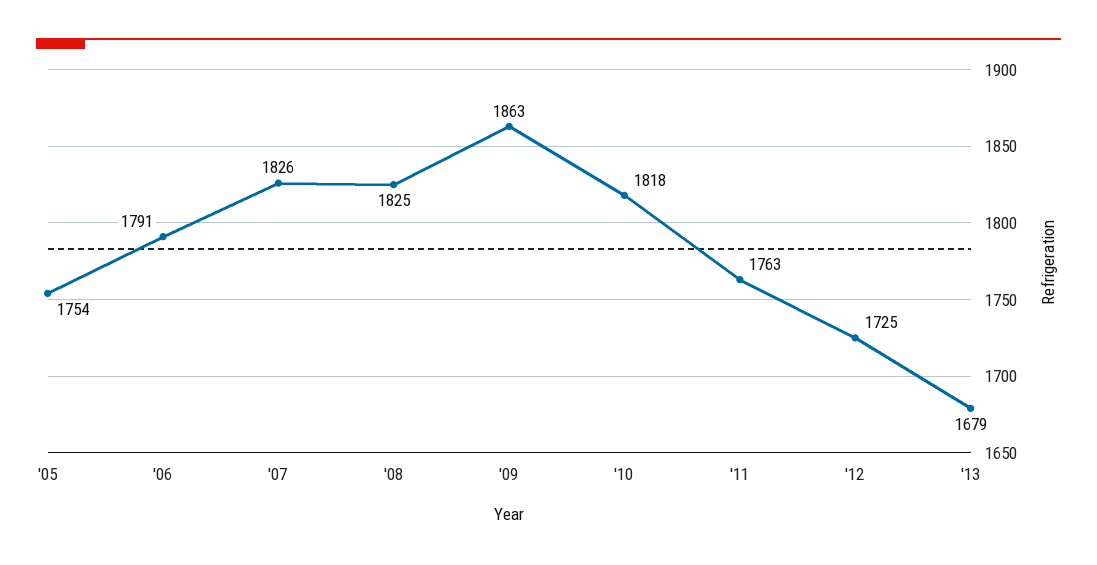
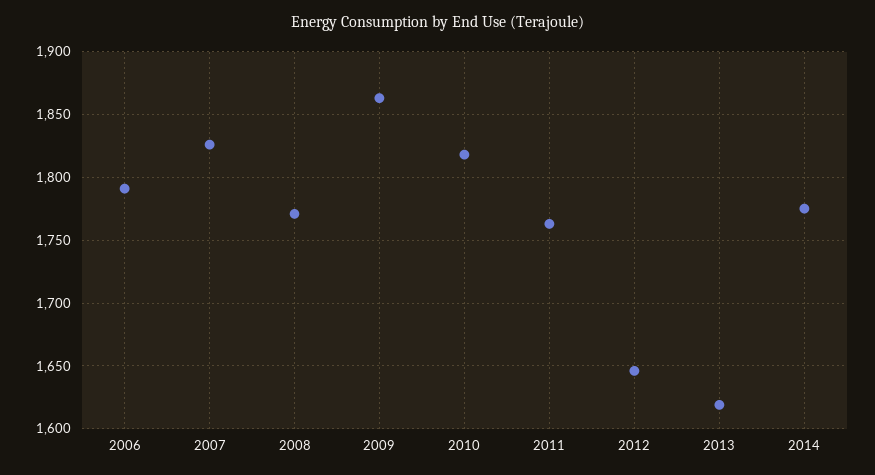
'05: 1754 -> none
'08: 1825 -> 1770
'12: 1725 -> 1645
'13: 1679 -> 1620
2014: none -> 1775

